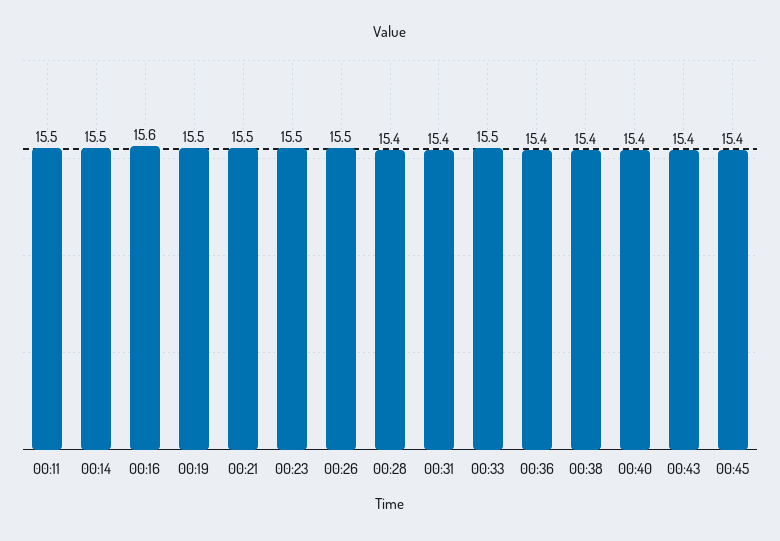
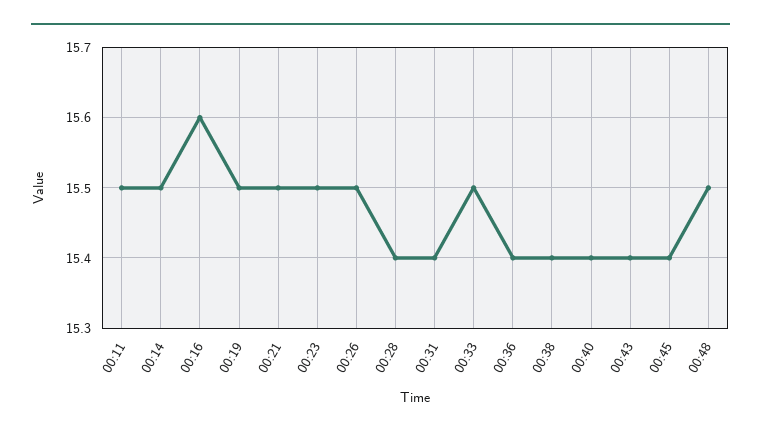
00:48: none -> 15.5

